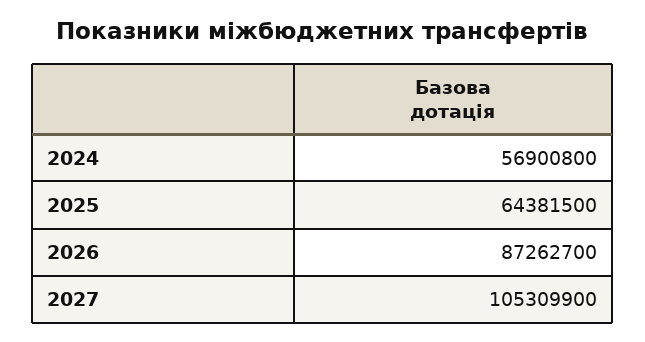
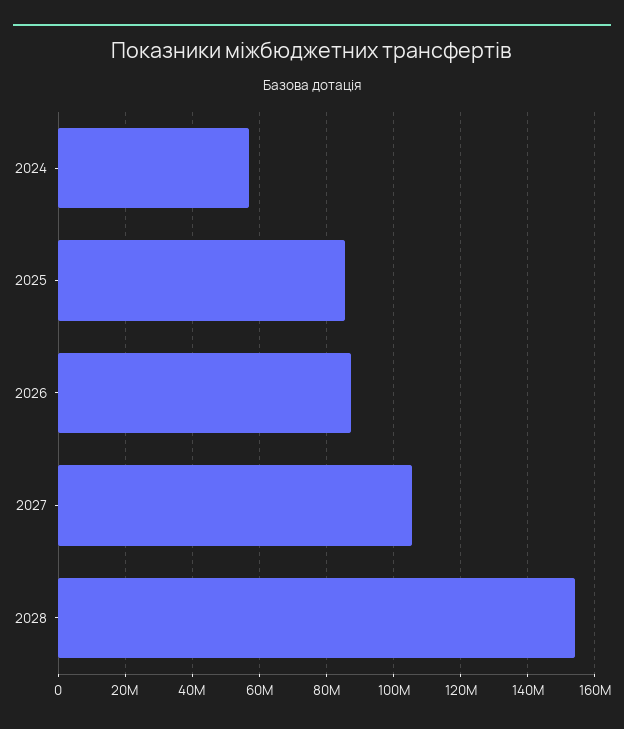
2025: 64381500 -> 86000000
2028: none -> 154000000

